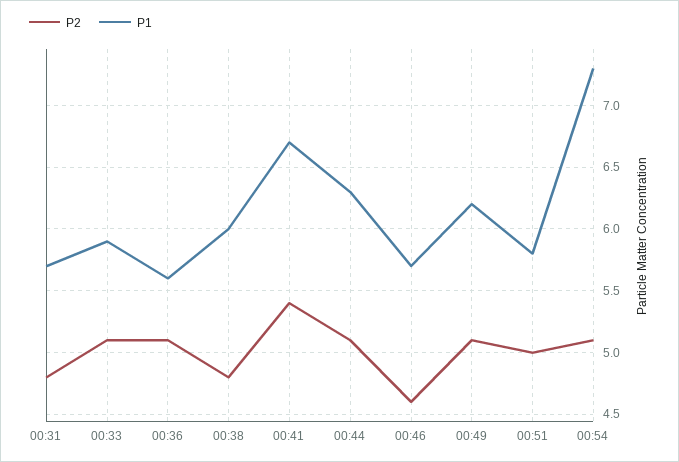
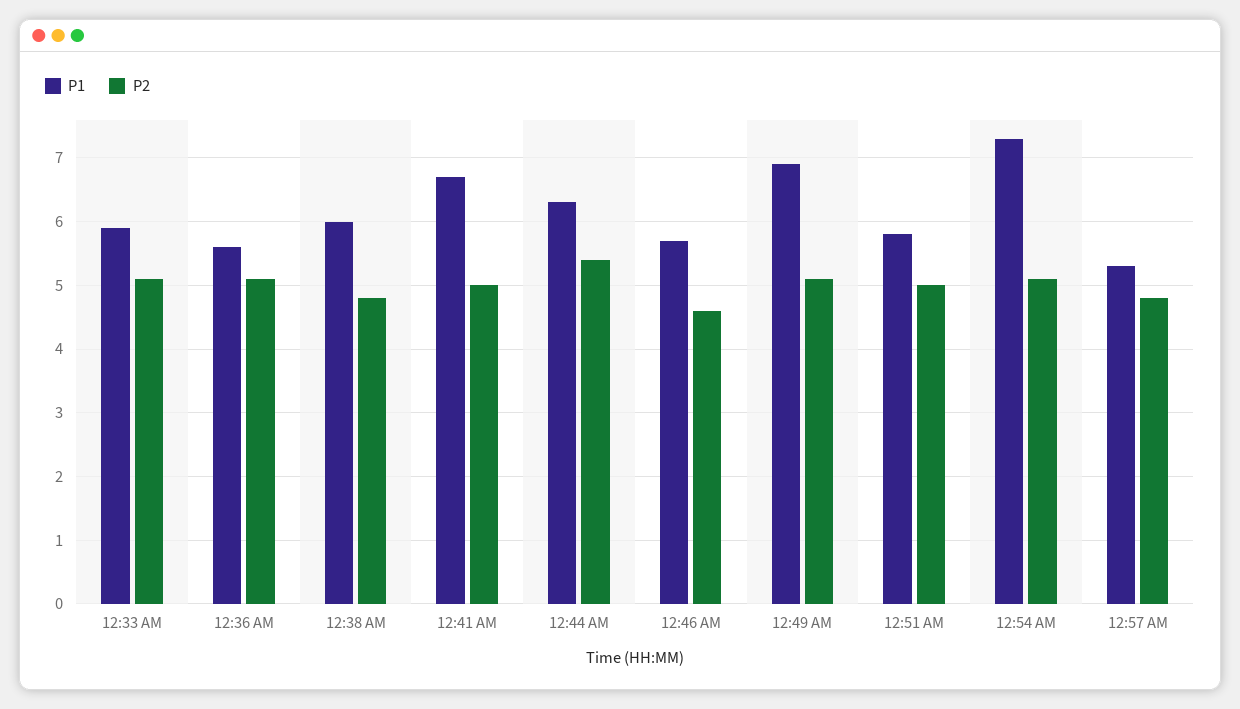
P2, 00:31: 4.8 -> none
P1, 00:31: 5.7 -> none
P2, 00:41: 5.4 -> 5
P2, 00:44: 5.1 -> 5.4
P1, 00:49: 6.2 -> 6.9
P1, 12:57 AM: none -> 5.3
P2, 12:57 AM: none -> 4.8

